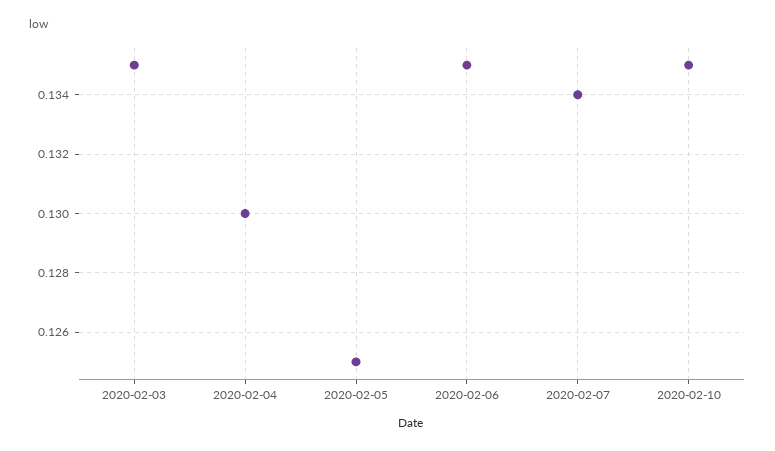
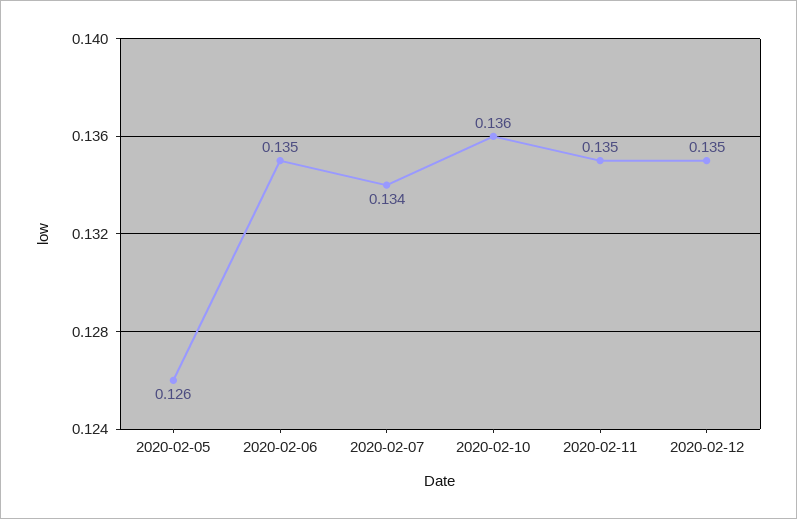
2020-02-03: 0.135 -> none
2020-02-04: 0.13 -> none
2020-02-05: 0.125 -> 0.126
2020-02-10: 0.135 -> 0.136
2020-02-11: none -> 0.135
2020-02-12: none -> 0.135

